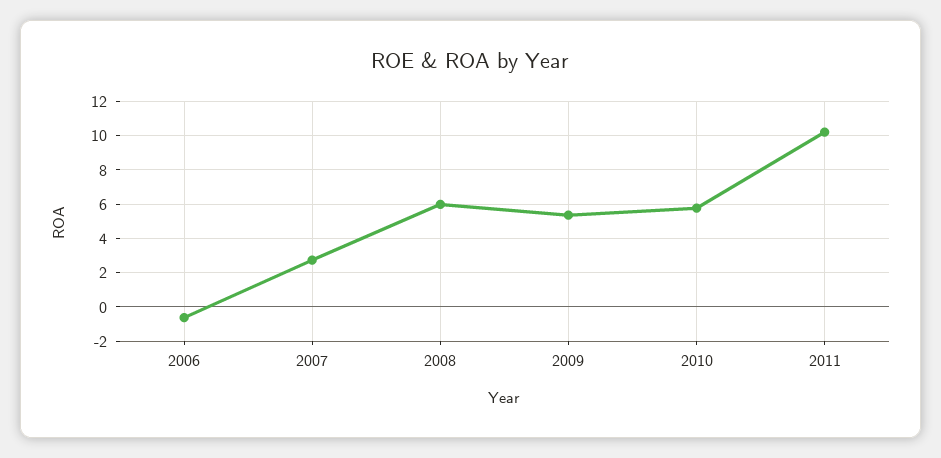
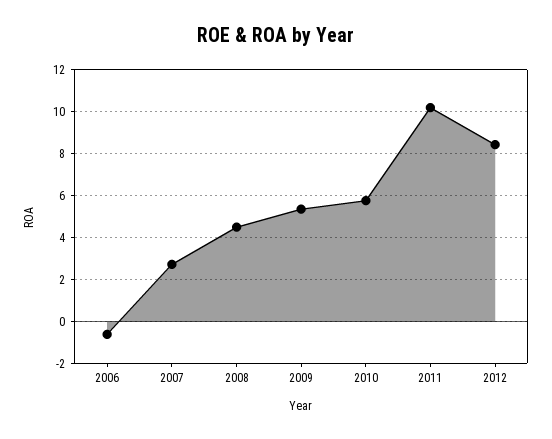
2008: 6 -> 4.5
2012: none -> 8.5

